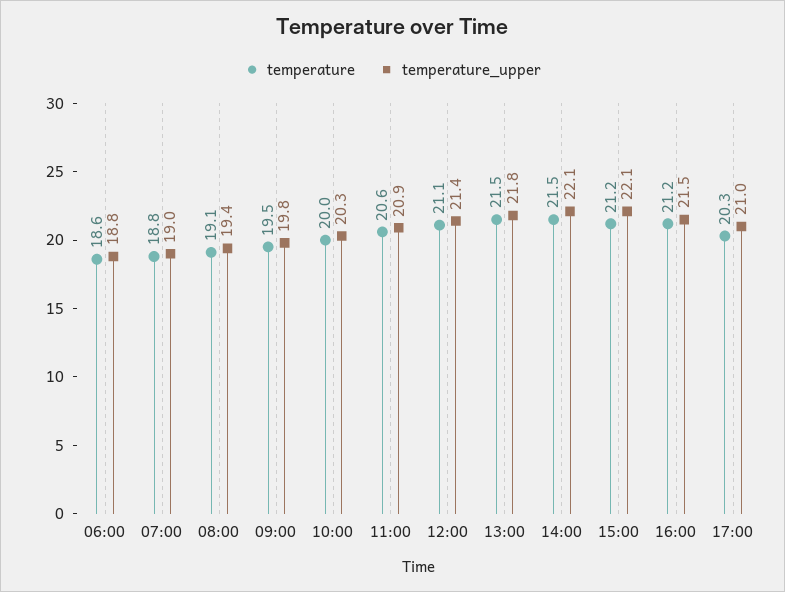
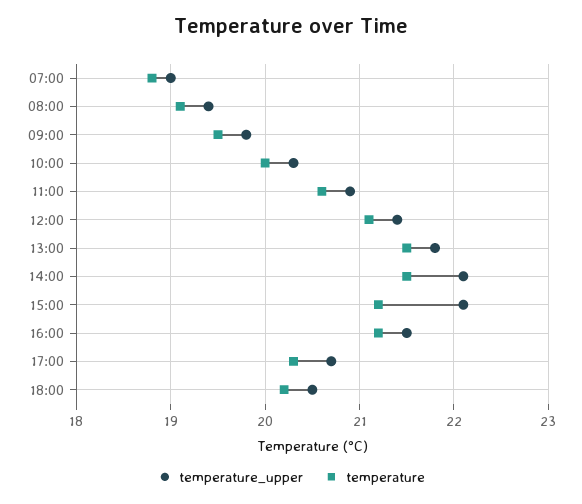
temperature, 06:00: 18.6 -> none
temperature_upper, 06:00: 18.8 -> none
temperature_upper, 17:00: 21 -> 20.7
temperature_upper, 18:00: none -> 20.5
temperature, 18:00: none -> 20.2

